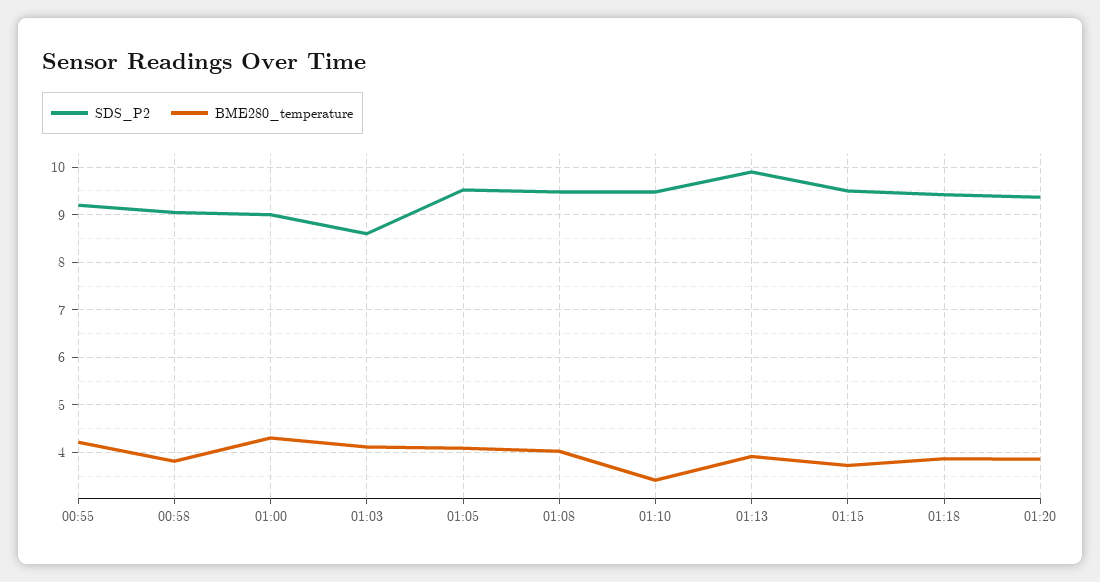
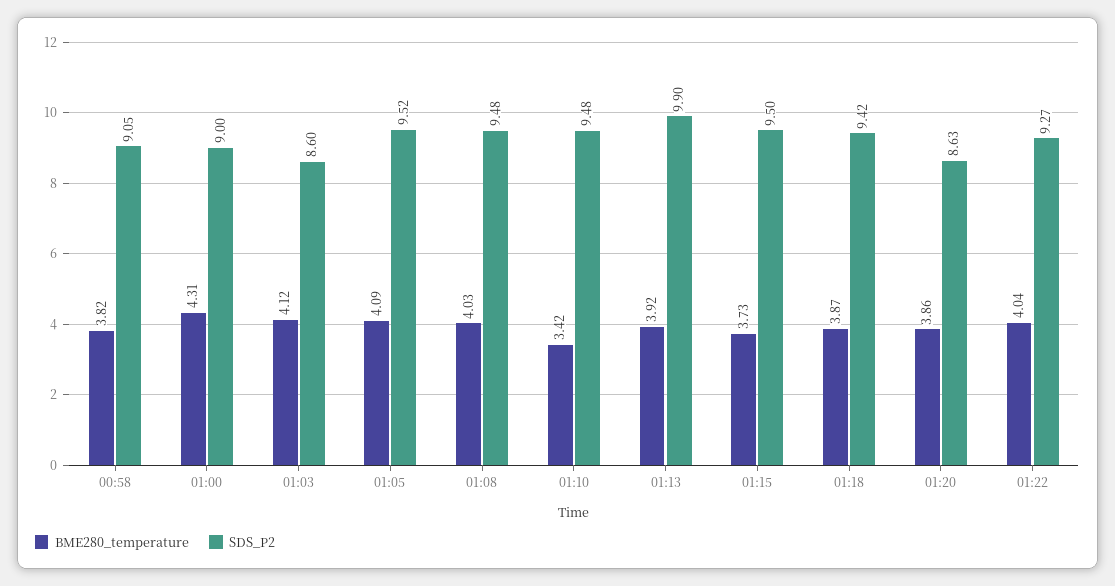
SDS_P2, 00:55: 9.2 -> none
BME280_temperature, 00:55: 4.2 -> none
SDS_P2, 01:20: 9.4 -> 8.63
BME280_temperature, 01:22: none -> 4.04
SDS_P2, 01:22: none -> 9.27

